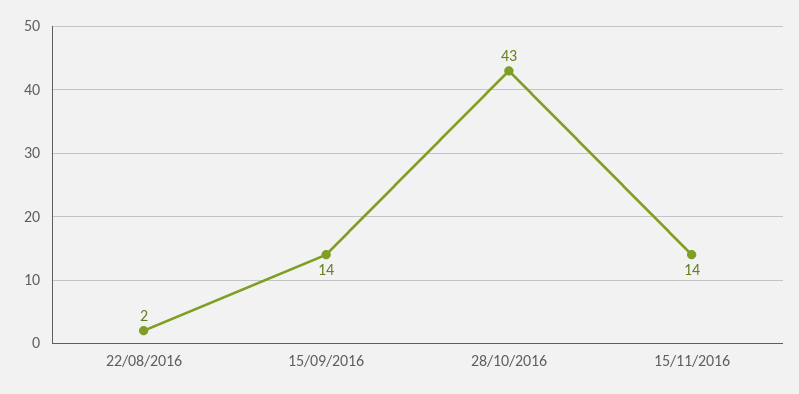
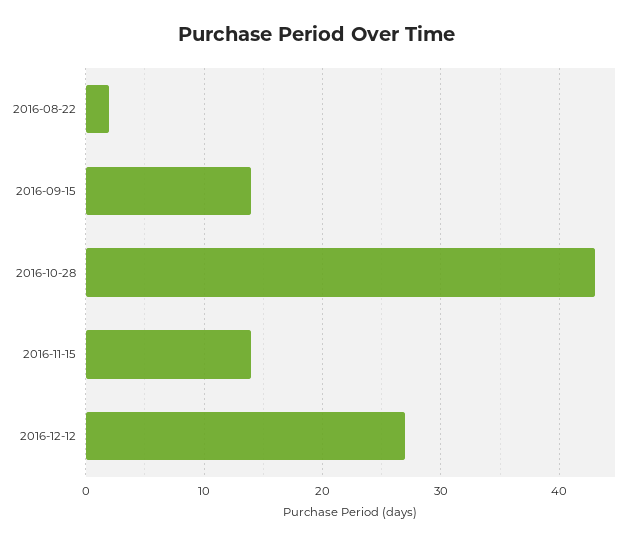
2016-12-12: none -> 27

